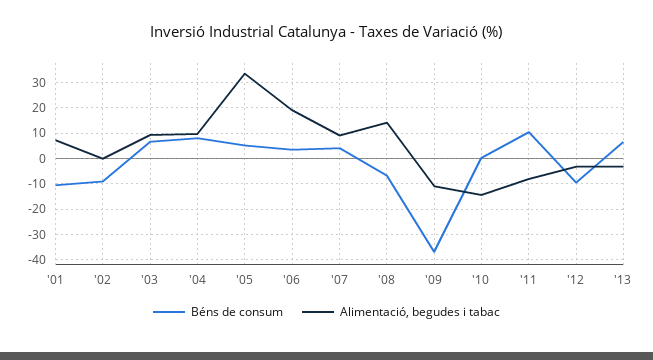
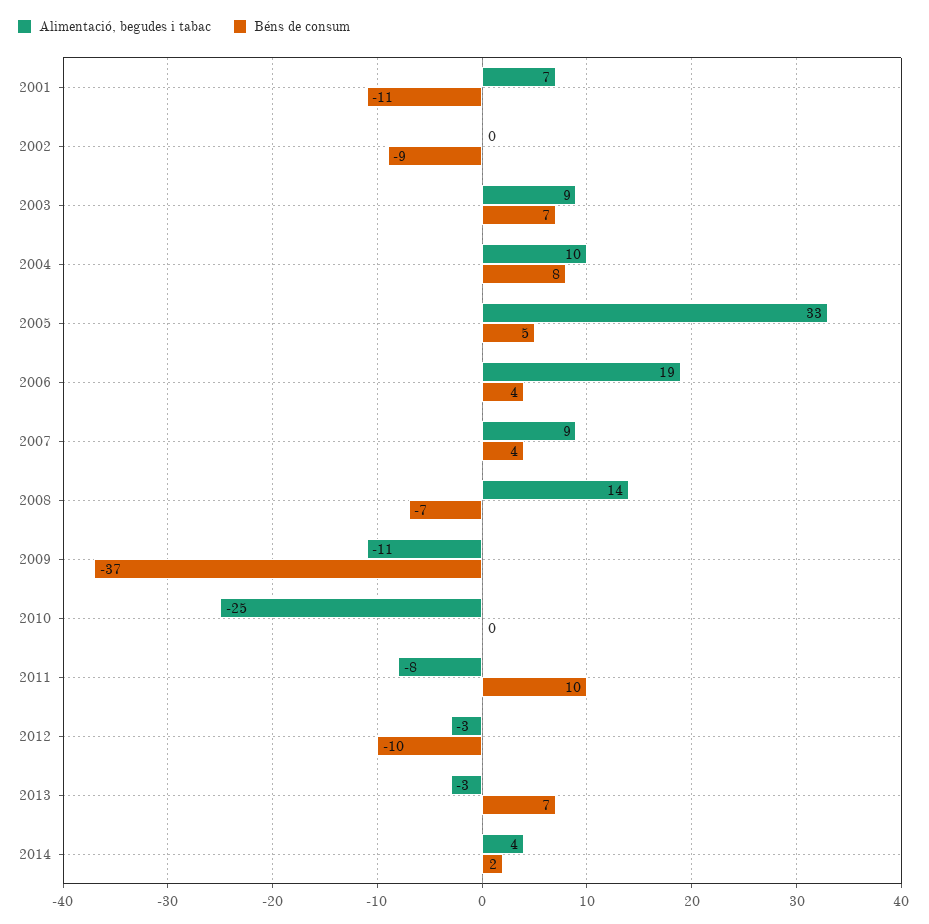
Alimentació, begudes i tabac, '10: -15 -> -25
Alimentació, begudes i tabac, 2014: none -> 4
Béns de consum, 2014: none -> 2

